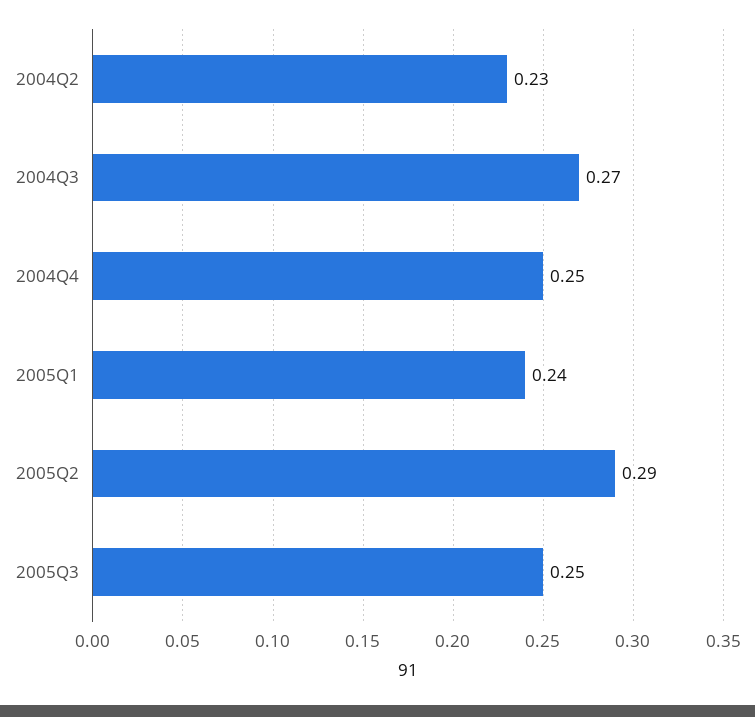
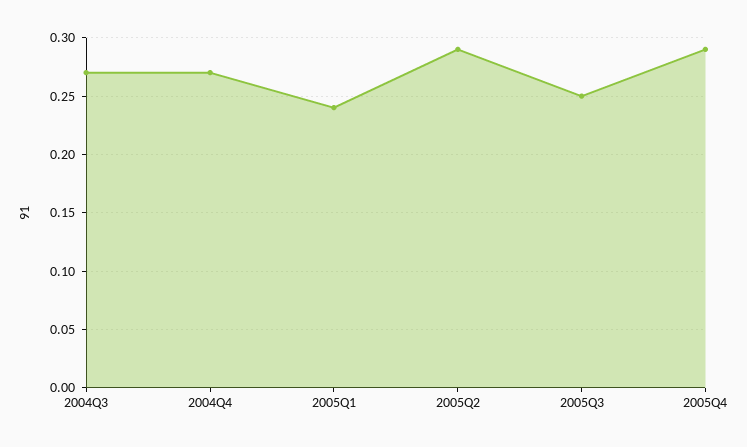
2004Q2: 0.23 -> none
2004Q4: 0.25 -> 0.27
2005Q4: none -> 0.29

